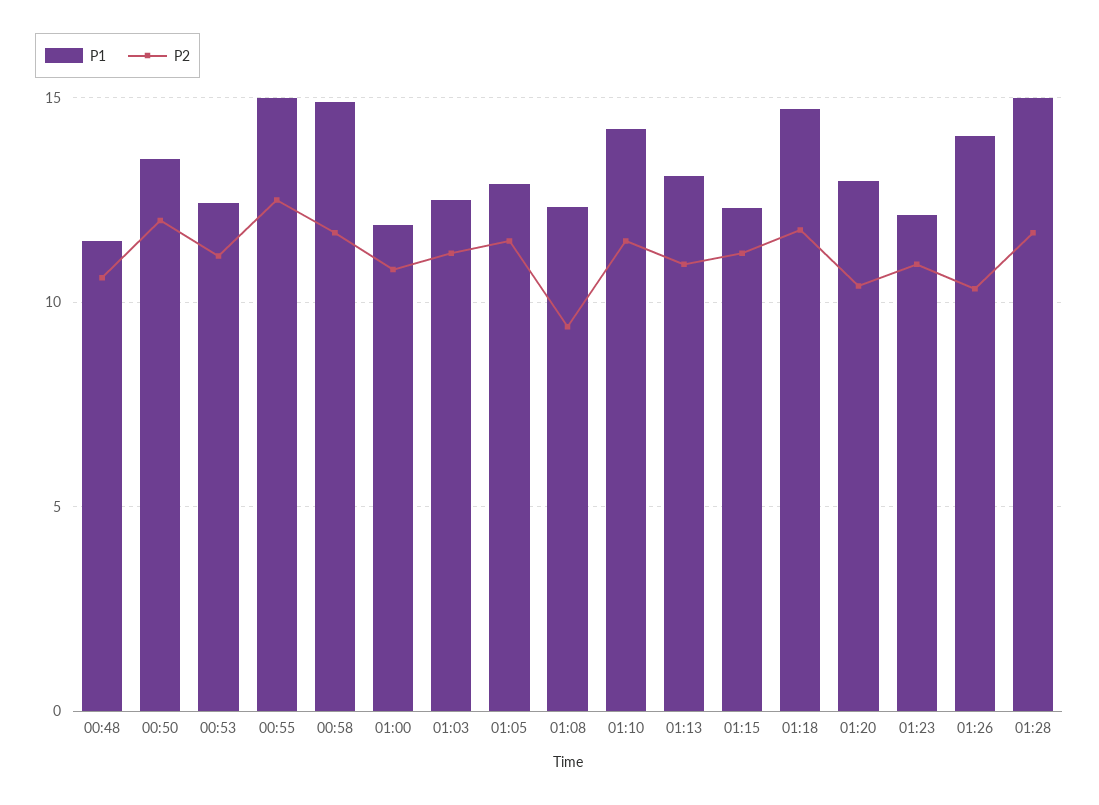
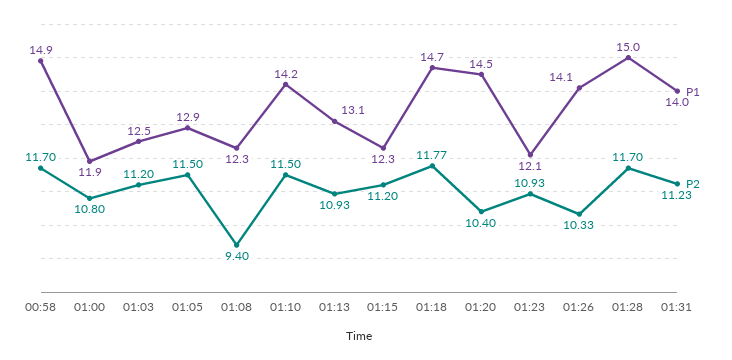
P1, 00:48: 11.5 -> none
P2, 00:48: 10.5 -> none
P1, 00:50: 13.5 -> none
P2, 00:50: 12 -> none
P1, 00:53: 12.5 -> none
P2, 00:53: 11 -> none
P1, 00:55: 15 -> none
P2, 00:55: 12.5 -> none
P1, 01:20: 13 -> 14.5
P1, 01:31: none -> 14
P2, 01:31: none -> 11.23

